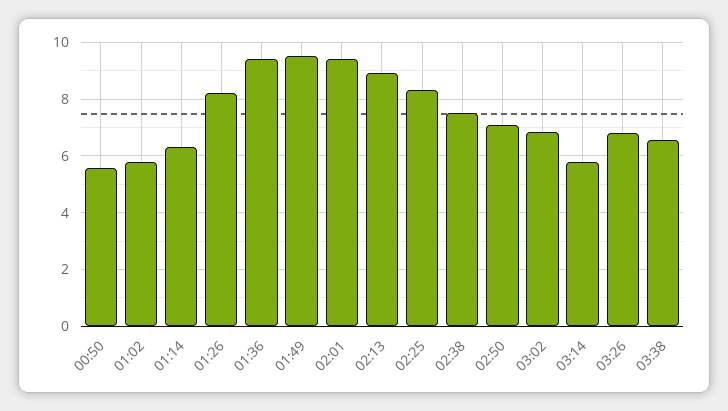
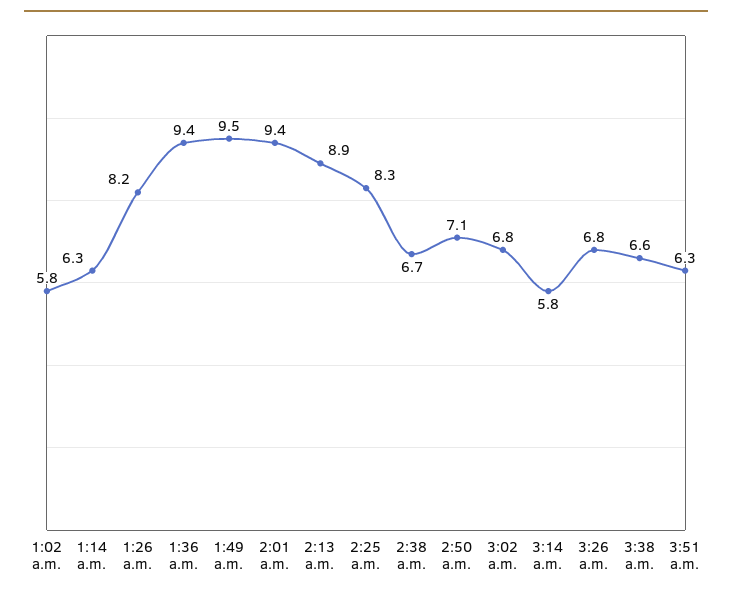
00:50: 5.5 -> none
02:38: 7.5 -> 6.7
3:51 a.m.: none -> 6.3

